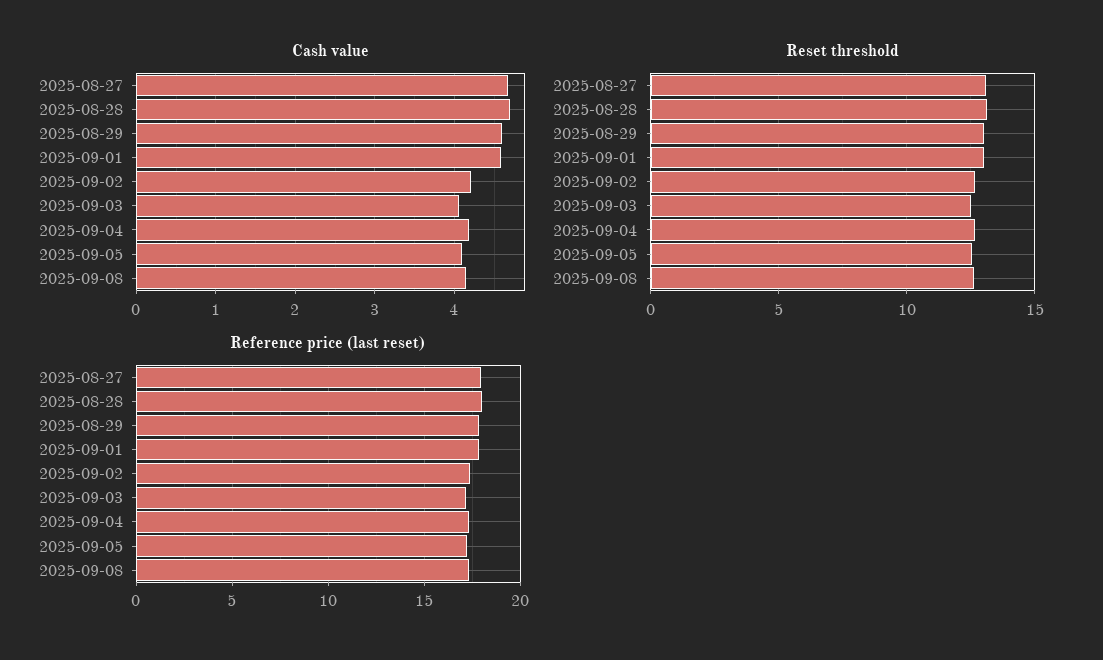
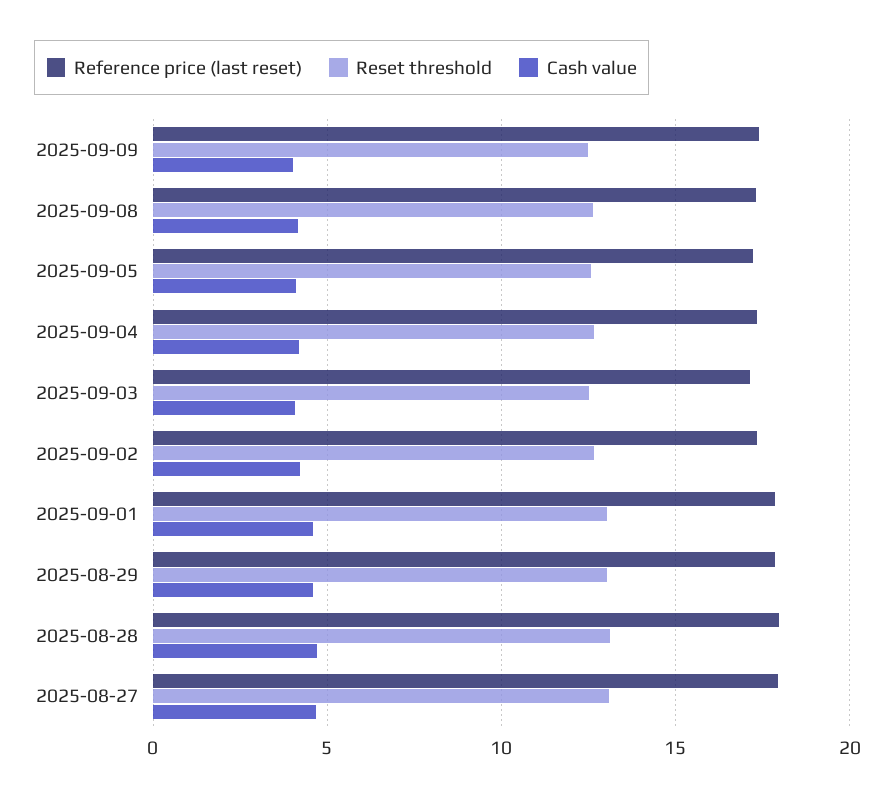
Reference price (last reset), 2025-09-09: none -> 17.5
Reset threshold, 2025-09-09: none -> 12.5
Cash value, 2025-09-09: none -> 4

